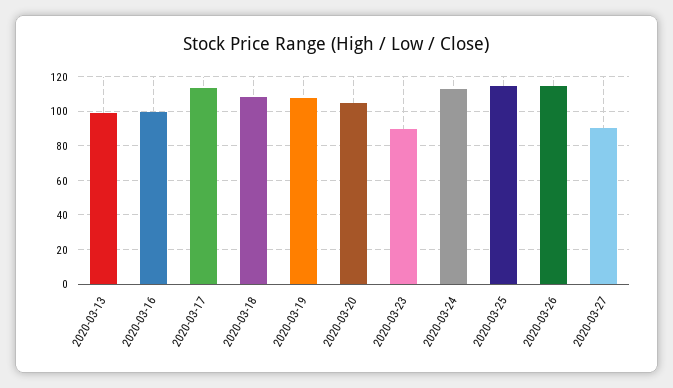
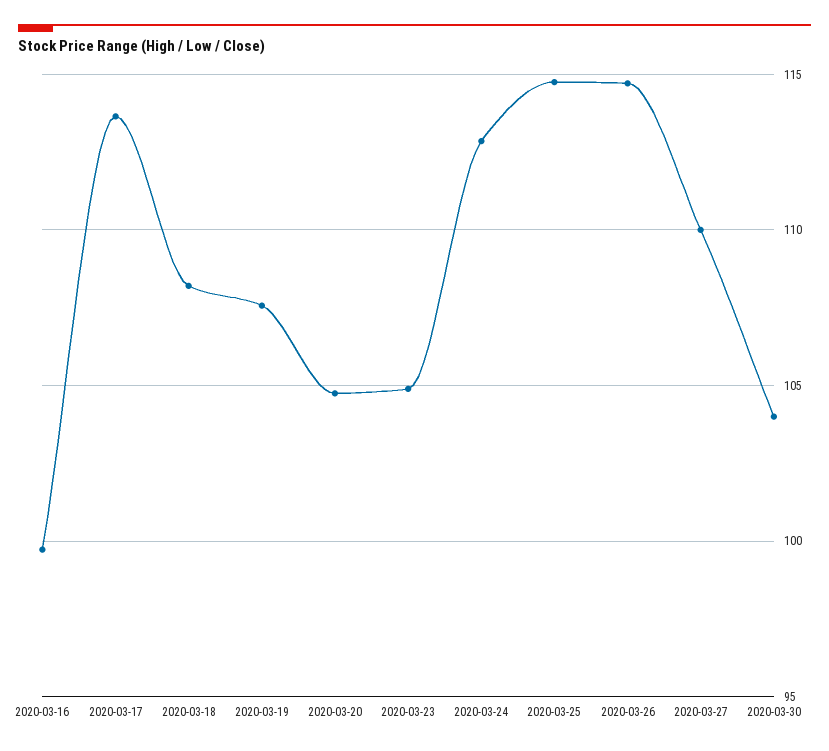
2020-03-13: 100 -> none
2020-03-23: 90 -> 105
2020-03-27: 90 -> 110
2020-03-30: none -> 104

